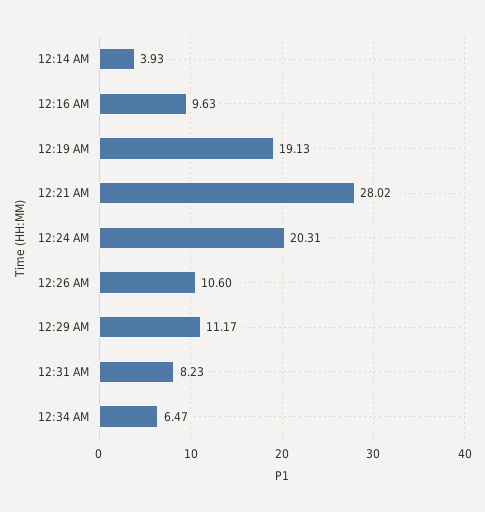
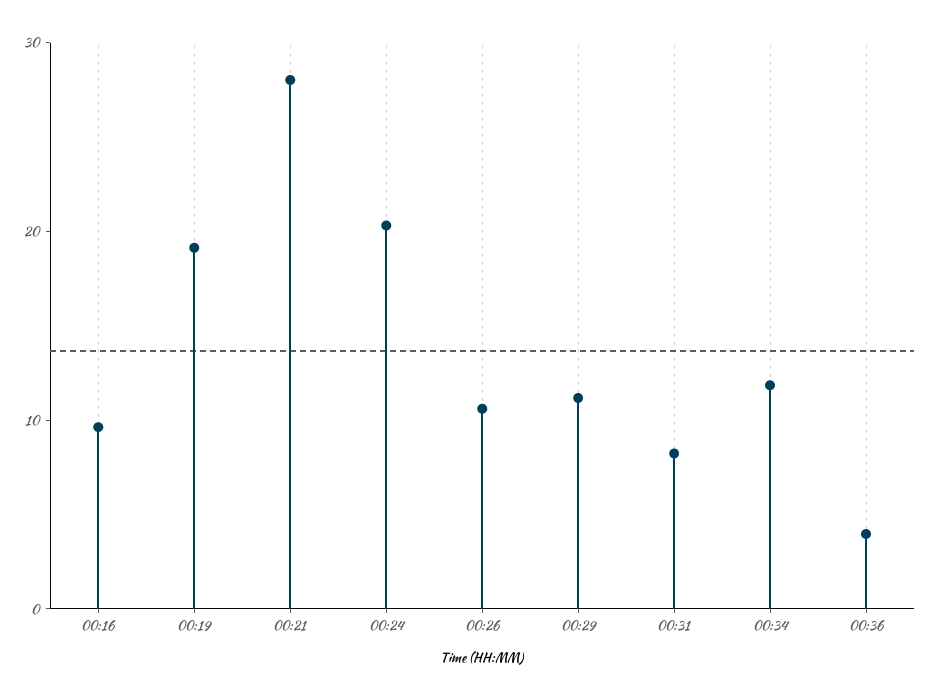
12:14 AM: 3.93 -> none
12:34 AM: 6.47 -> 12
00:36: none -> 4

